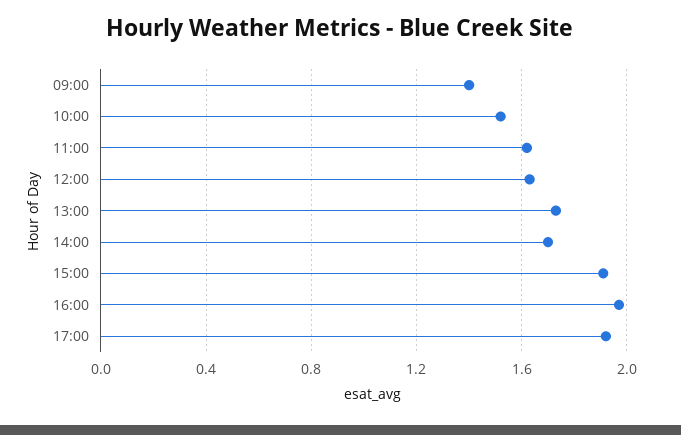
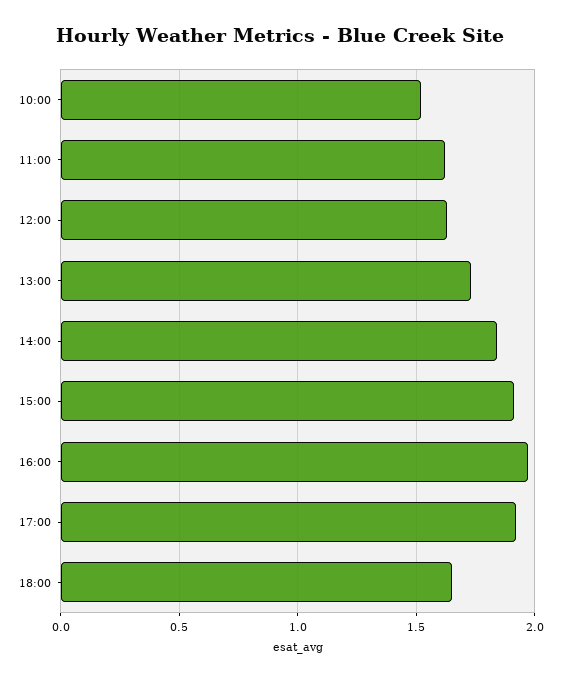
09:00: 1.4 -> none
14:00: 1.7 -> 1.85
18:00: none -> 1.65

